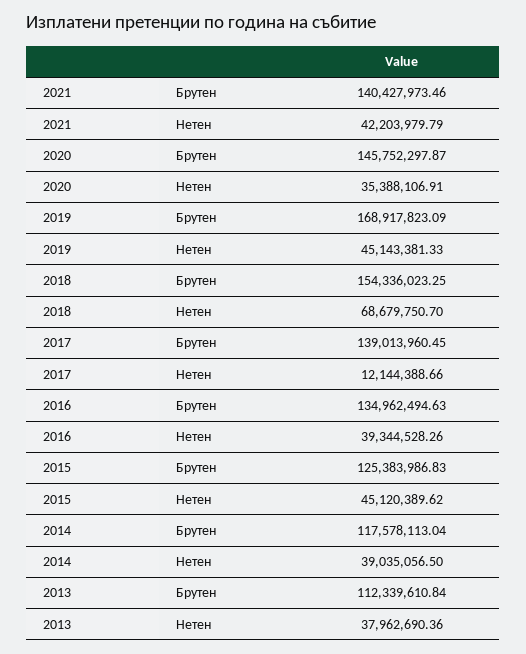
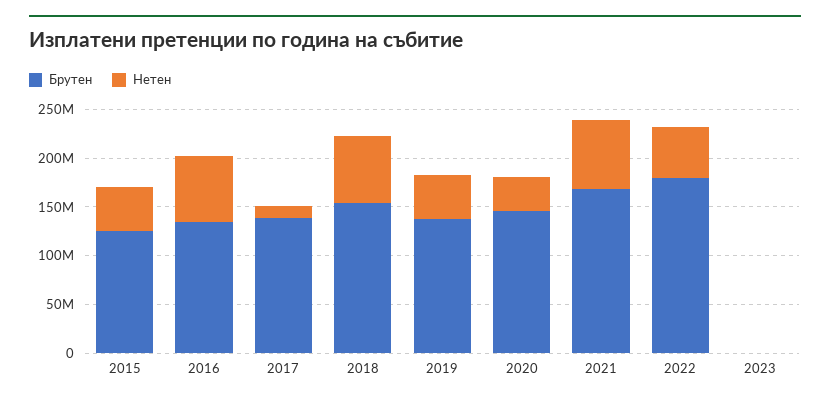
Брутен, 2021: 140427973.46 -> 170000000
Нетен, 2021: 42203979.79 -> 70000000
Брутен, 2019: 168917823.09 -> 140000000
Нетен, 2016: 39344528.26 -> 70000000
Брутен, 2014: 117578113.04 -> none
Нетен, 2014: 39035056.5 -> none
Брутен, 2013: 112339610.84 -> none
Нетен, 2013: 37962690.36 -> none
Брутен, 2022: none -> 180000000
Нетен, 2022: none -> 50000000
Брутен, 2023: none -> 0
Нетен, 2023: none -> 0

